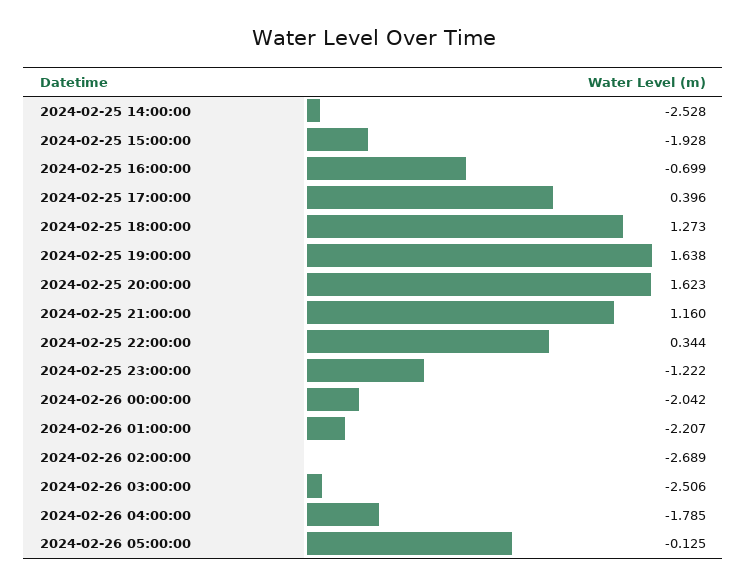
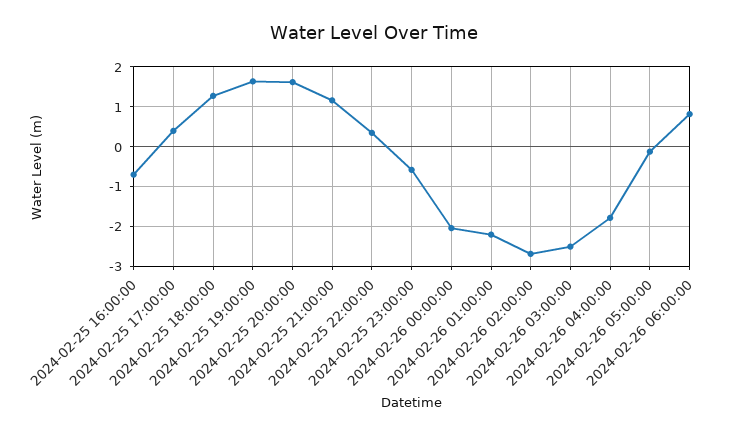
2024-02-25 14:00:00: -2.528 -> none
2024-02-25 15:00:00: -1.928 -> none
2024-02-25 23:00:00: -1.222 -> -0.6
2024-02-26 06:00:00: none -> 0.8

